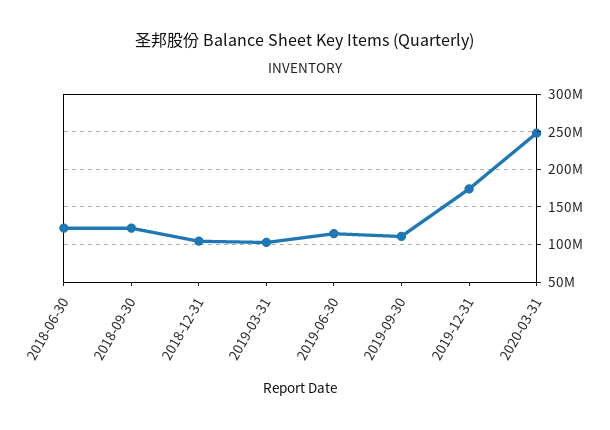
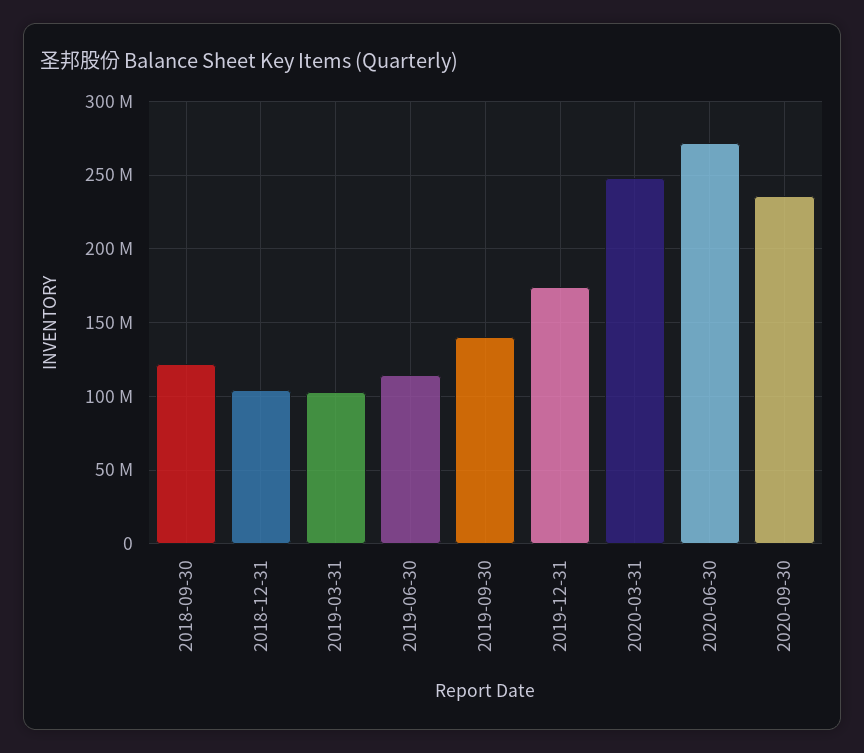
2018-06-30: 120000000 -> none
2019-09-30: 110000000 -> 140000000
2020-06-30: none -> 270000000
2020-09-30: none -> 235000000

